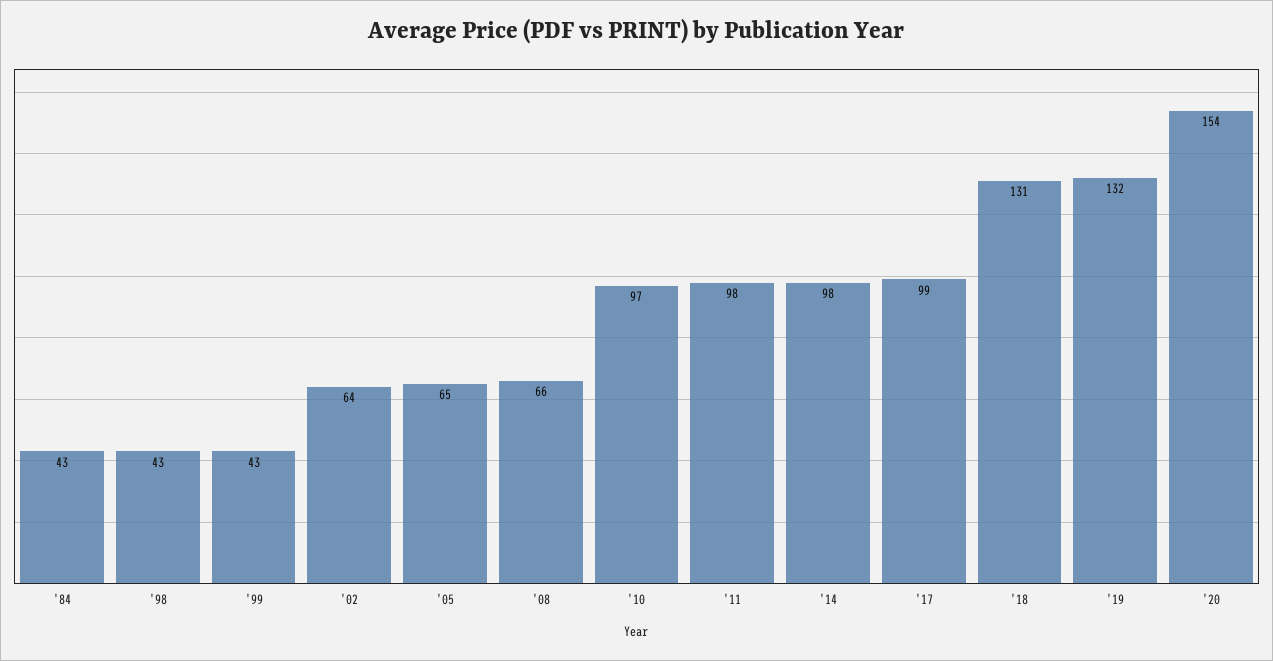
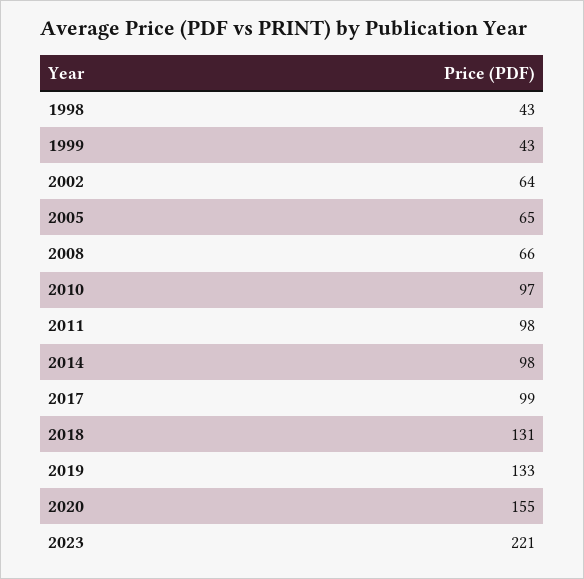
'84: 43 -> none
'19: 132 -> 133
'20: 154 -> 155
2023: none -> 221

